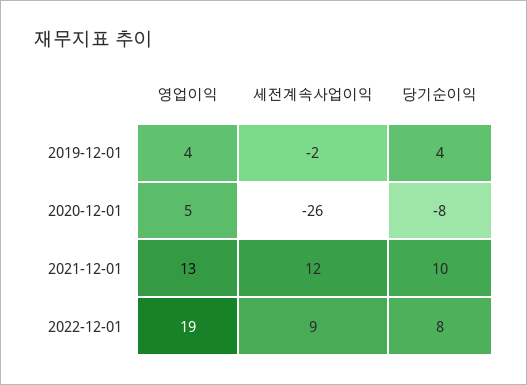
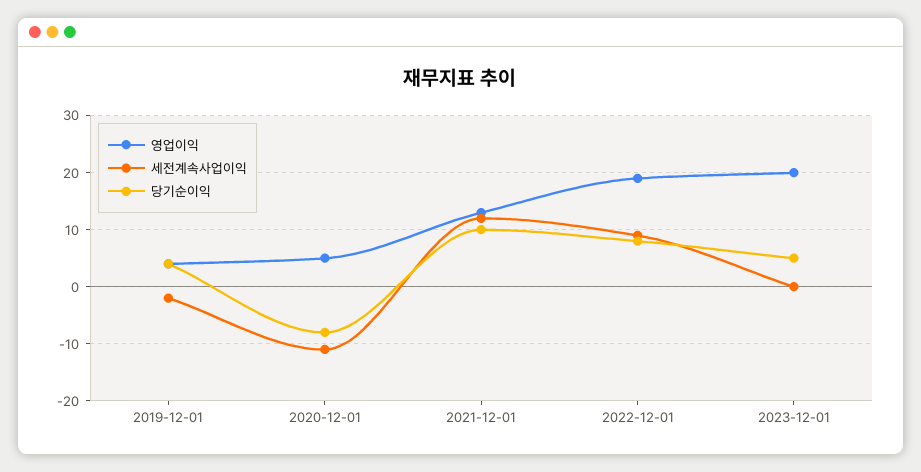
세전계속사업이익, 2020-12-01: -26 -> -10
영업이익, 2023-12-01: none -> 20
세전계속사업이익, 2023-12-01: none -> 0
당기순이익, 2023-12-01: none -> 5

